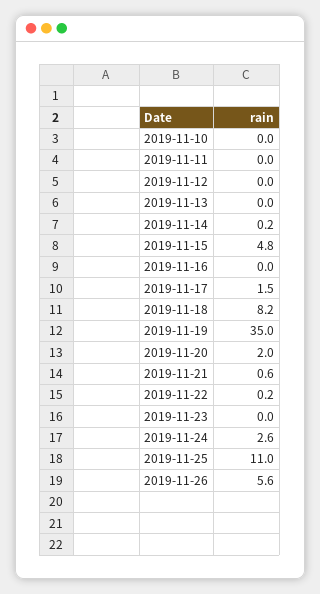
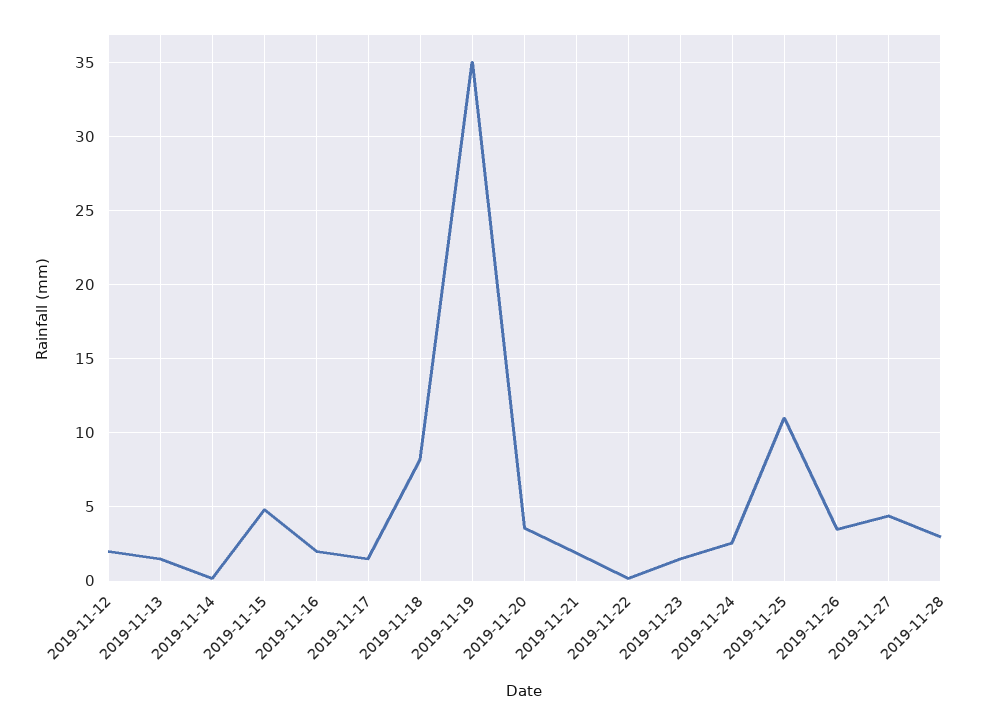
2019-11-10: 0 -> none
2019-11-11: 0 -> none
2019-11-12: 0 -> 2
2019-11-13: 0 -> 1.5
2019-11-16: 0 -> 2
2019-11-20: 2 -> 3.5
2019-11-21: 0.6 -> 2
2019-11-23: 0 -> 1.5
2019-11-26: 5.6 -> 3.5
2019-11-27: none -> 4.5
2019-11-28: none -> 3

